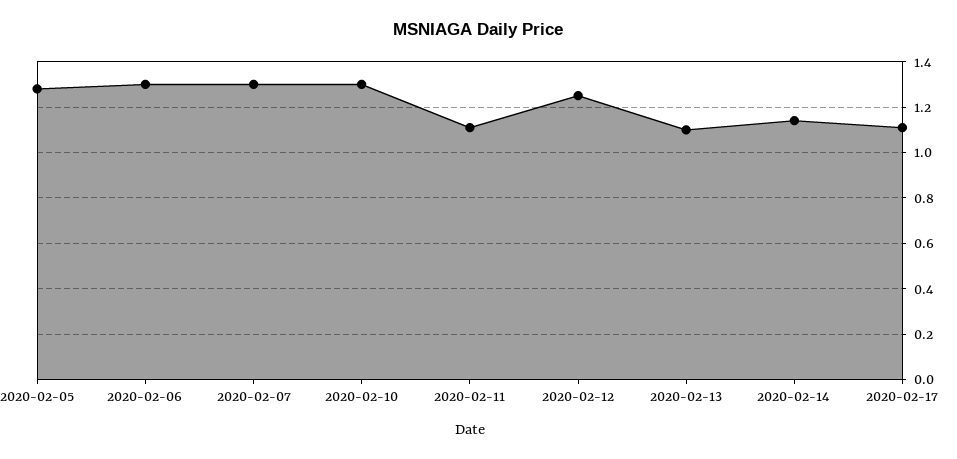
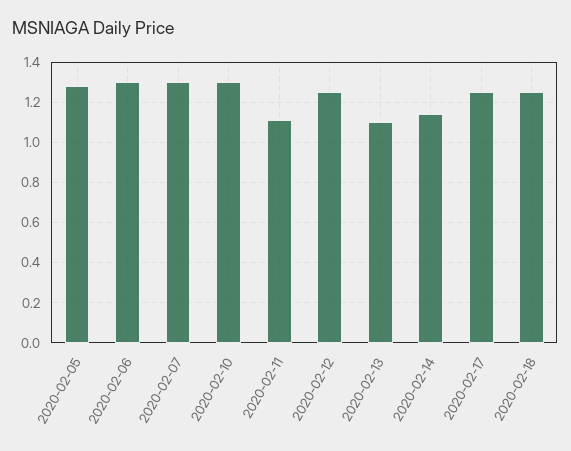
2020-02-17: 1.1 -> 1.25
2020-02-18: none -> 1.25

